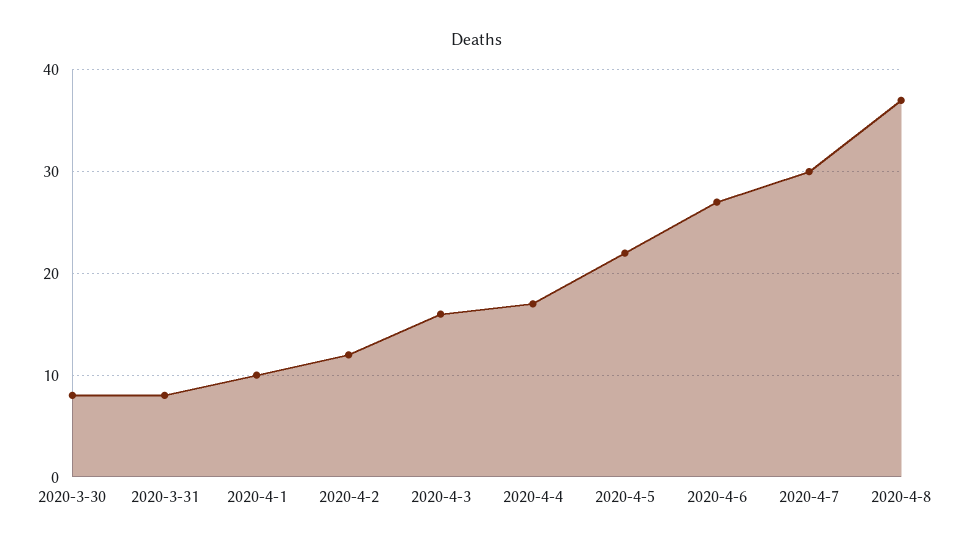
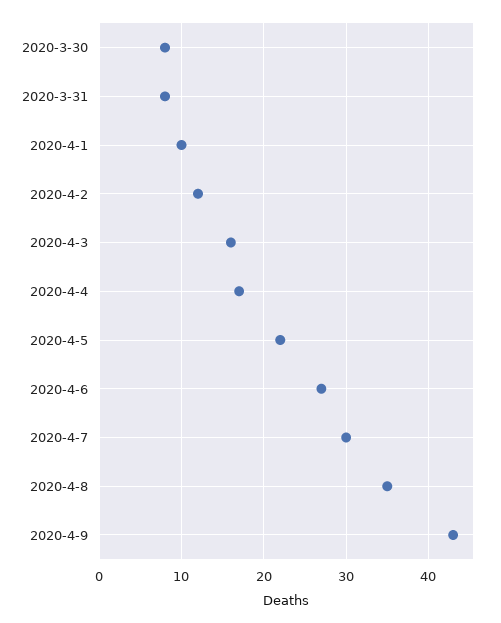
2020-4-8: 37 -> 35
2020-4-9: none -> 43

